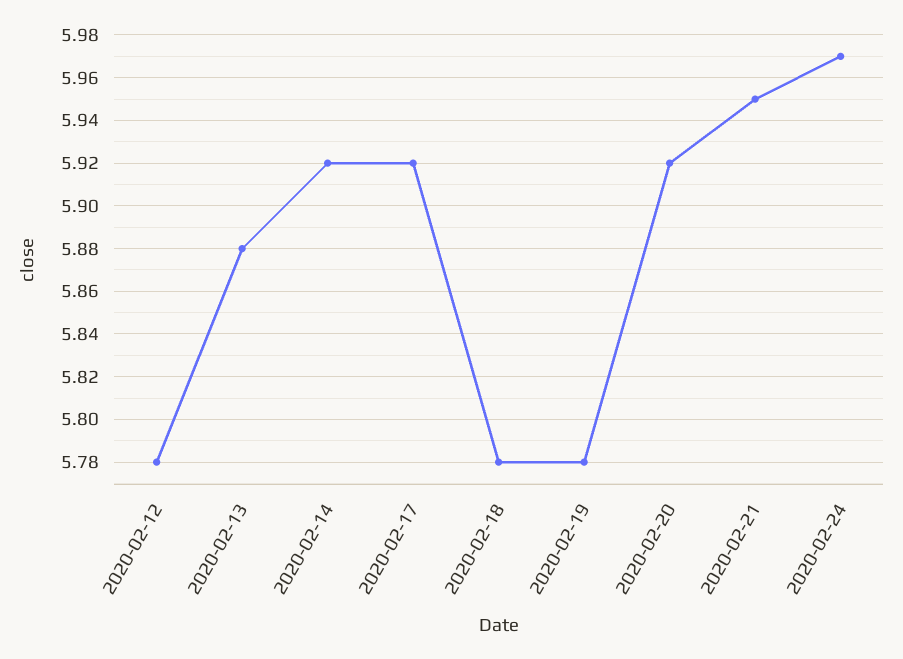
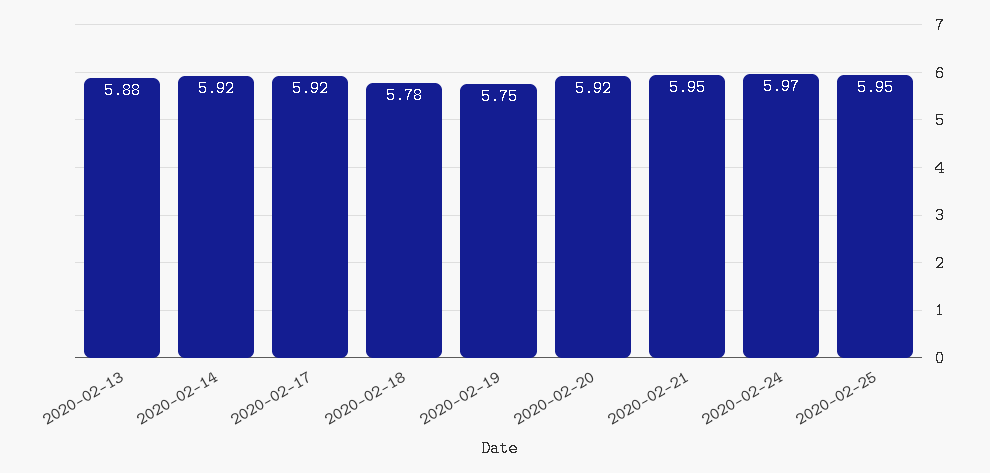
2020-02-12: 5.78 -> none
2020-02-19: 5.78 -> 5.75
2020-02-25: none -> 5.95

